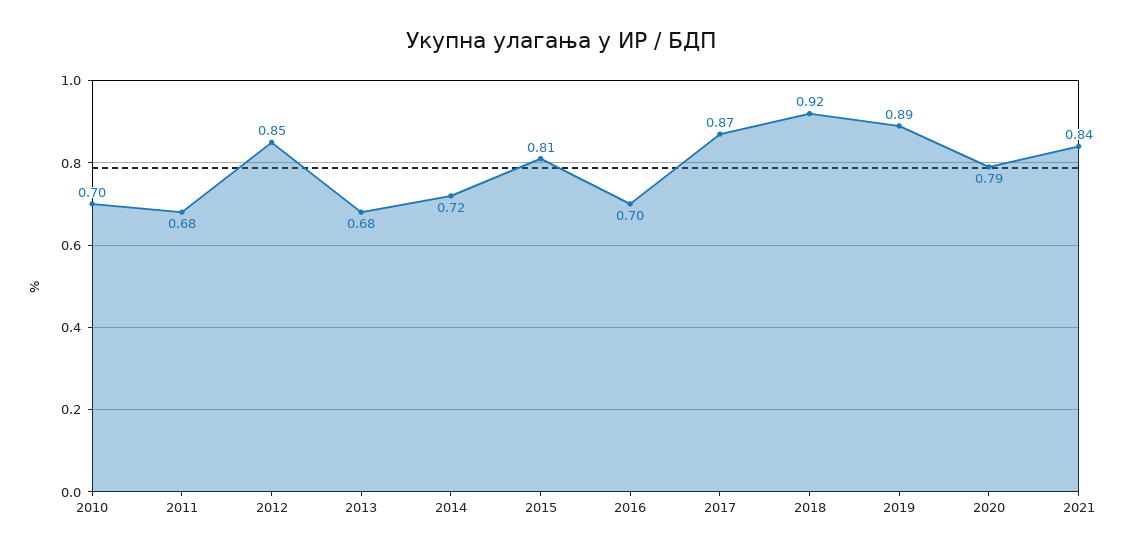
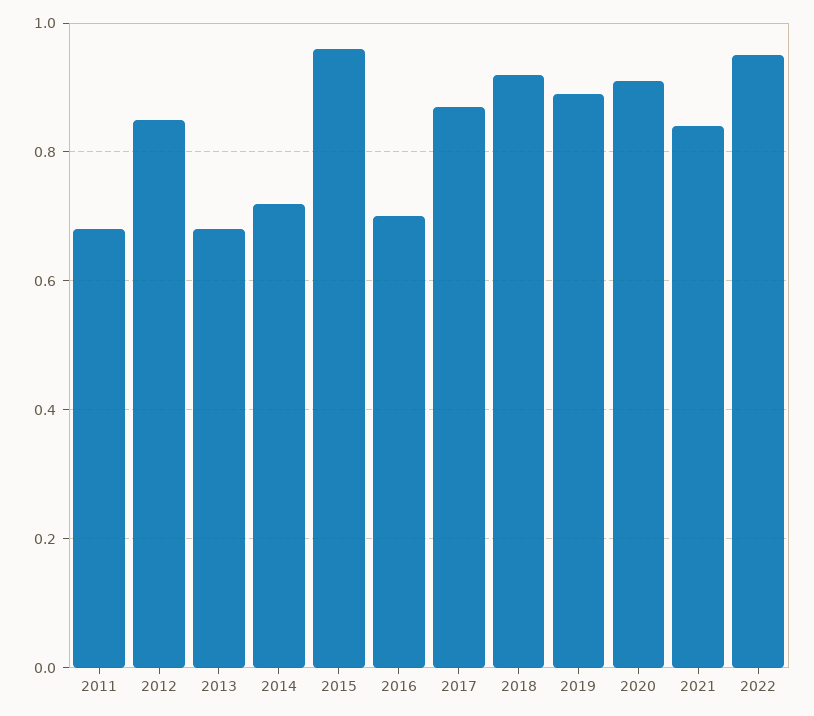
2010: 0.7 -> none
2015: 0.81 -> 0.95
2020: 0.79 -> 0.9
2022: none -> 0.95

